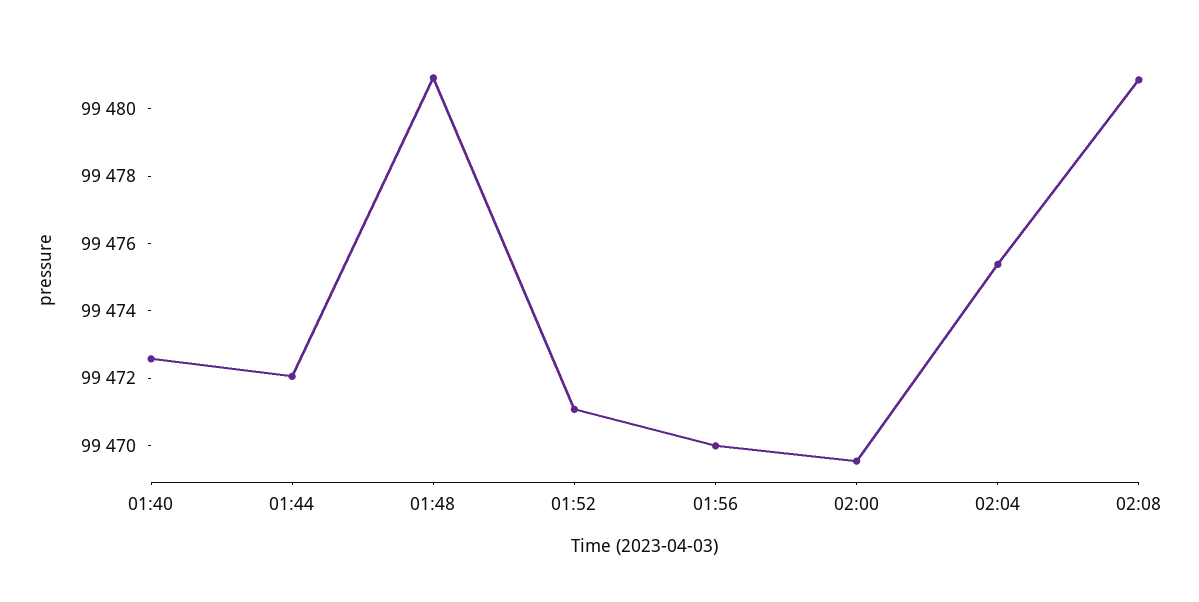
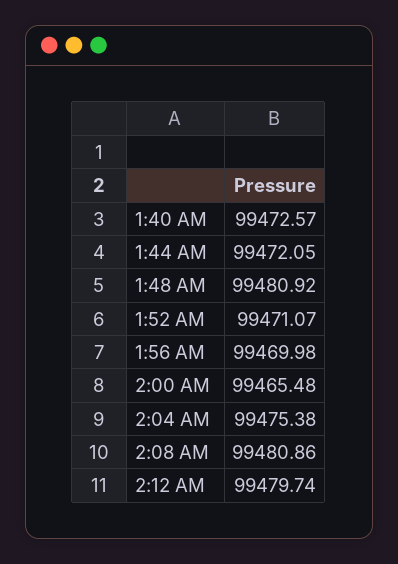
02:00: 99469.5 -> 99465.48
2:12 AM: none -> 99479.74

